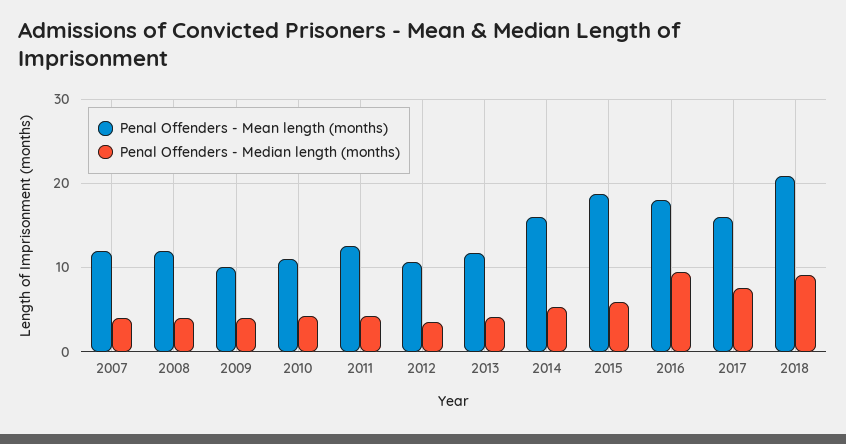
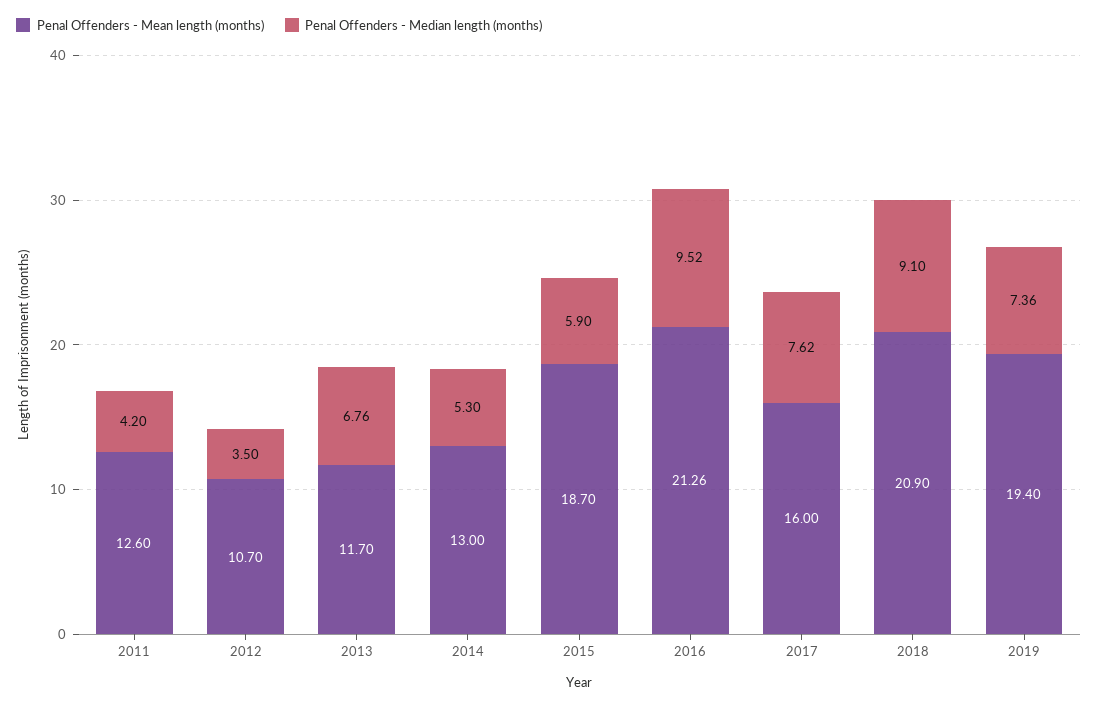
Penal Offenders - Mean length (months), 2007: 12 -> none
Penal Offenders - Median length (months), 2007: 4 -> none
Penal Offenders - Mean length (months), 2008: 12 -> none
Penal Offenders - Median length (months), 2008: 4 -> none
Penal Offenders - Mean length (months), 2009: 10 -> none
Penal Offenders - Median length (months), 2009: 4 -> none
Penal Offenders - Mean length (months), 2010: 11 -> none
Penal Offenders - Median length (months), 2010: 4 -> none
Penal Offenders - Median length (months), 2013: 4 -> 6.76
Penal Offenders - Mean length (months), 2014: 16 -> 13
Penal Offenders - Mean length (months), 2016: 18 -> 21.26
Penal Offenders - Mean length (months), 2019: none -> 19.4
Penal Offenders - Median length (months), 2019: none -> 7.36

